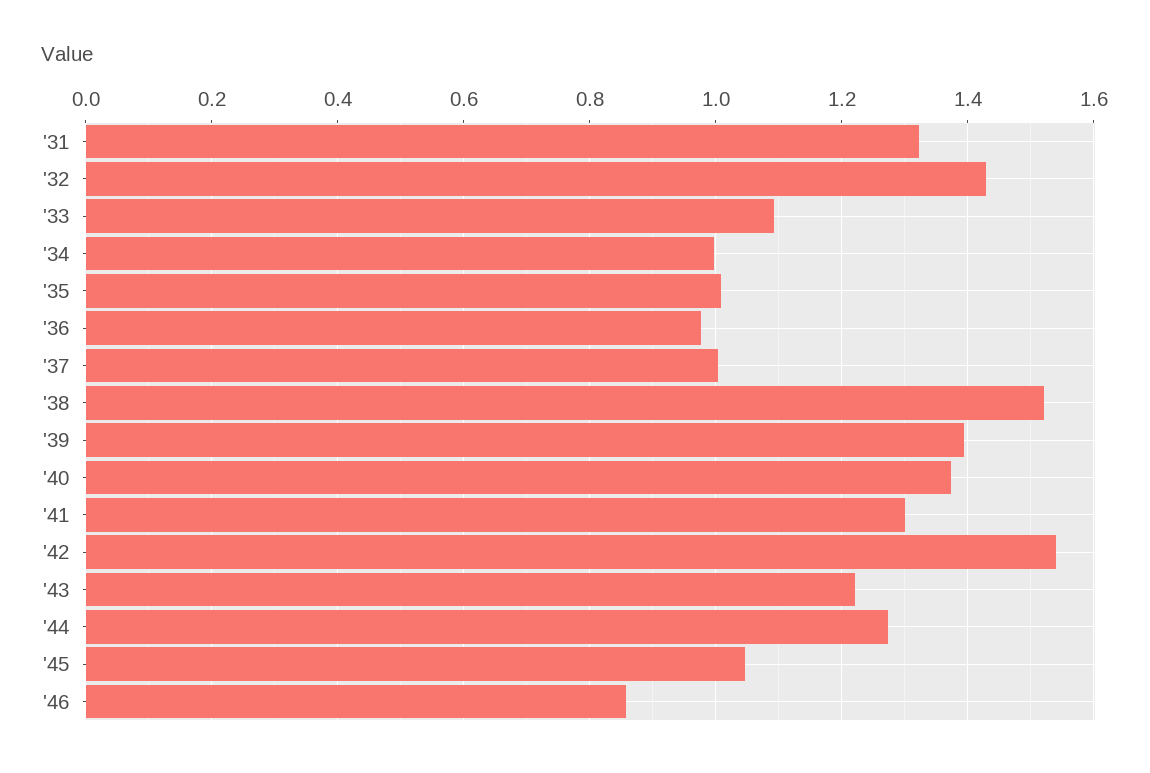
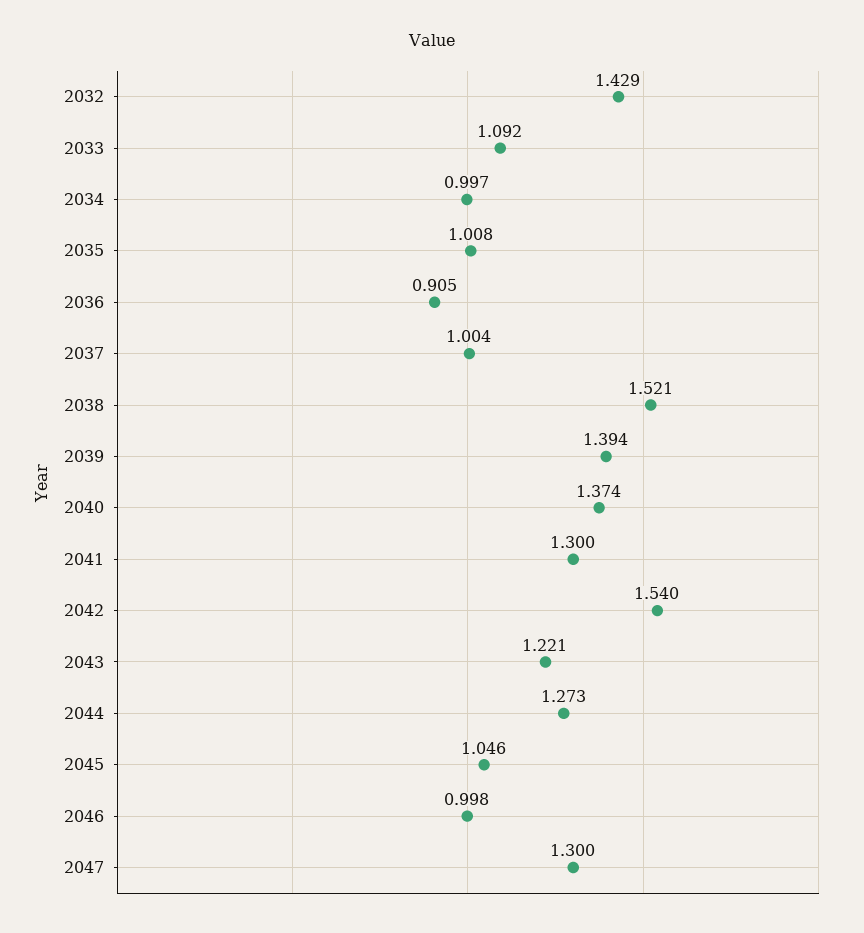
'31: 1.32 -> none
'36: 0.98 -> 0.905
'46: 0.86 -> 0.998
2047: none -> 1.3

